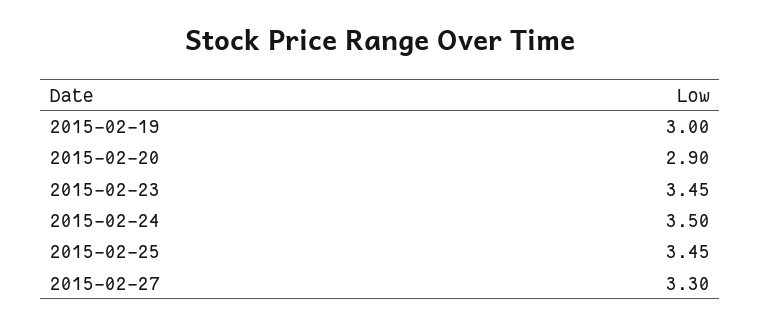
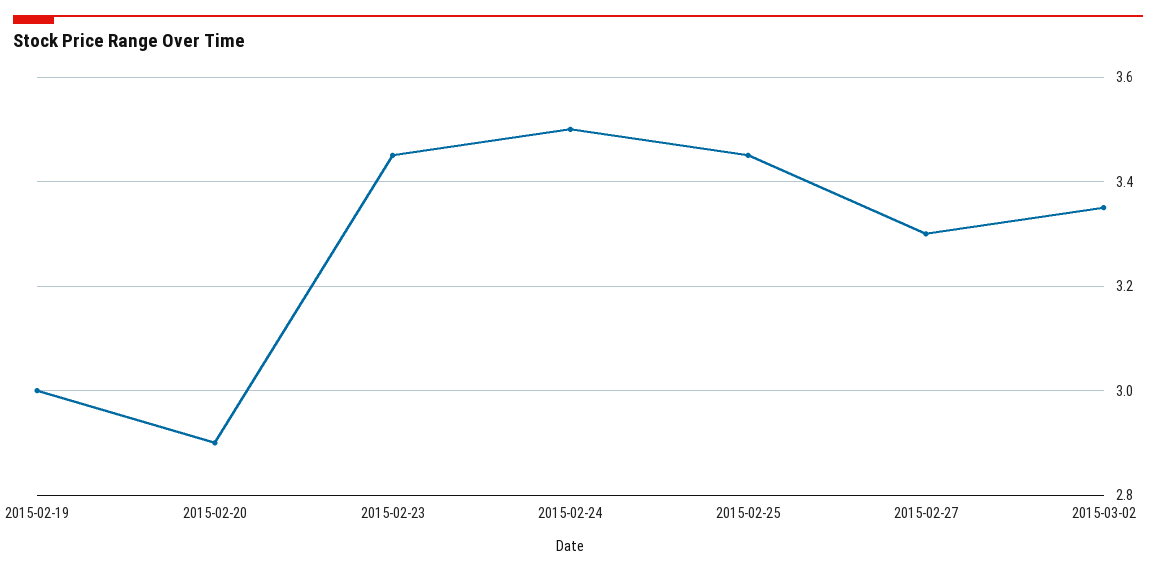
2015-03-02: none -> 3.35

